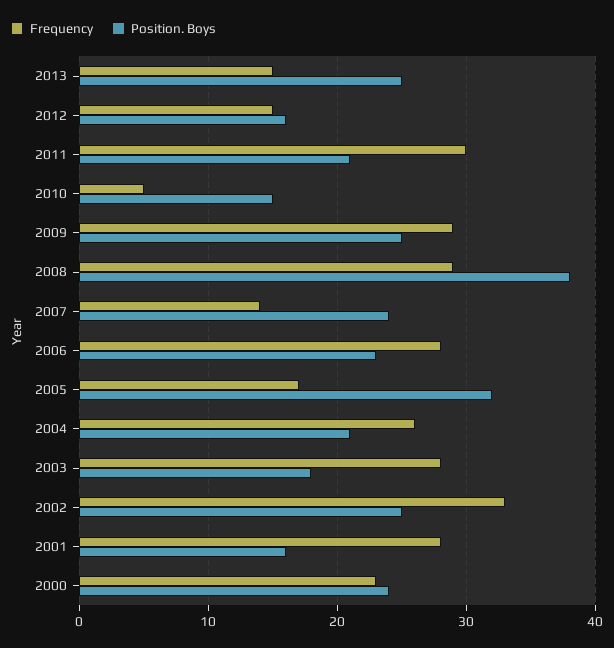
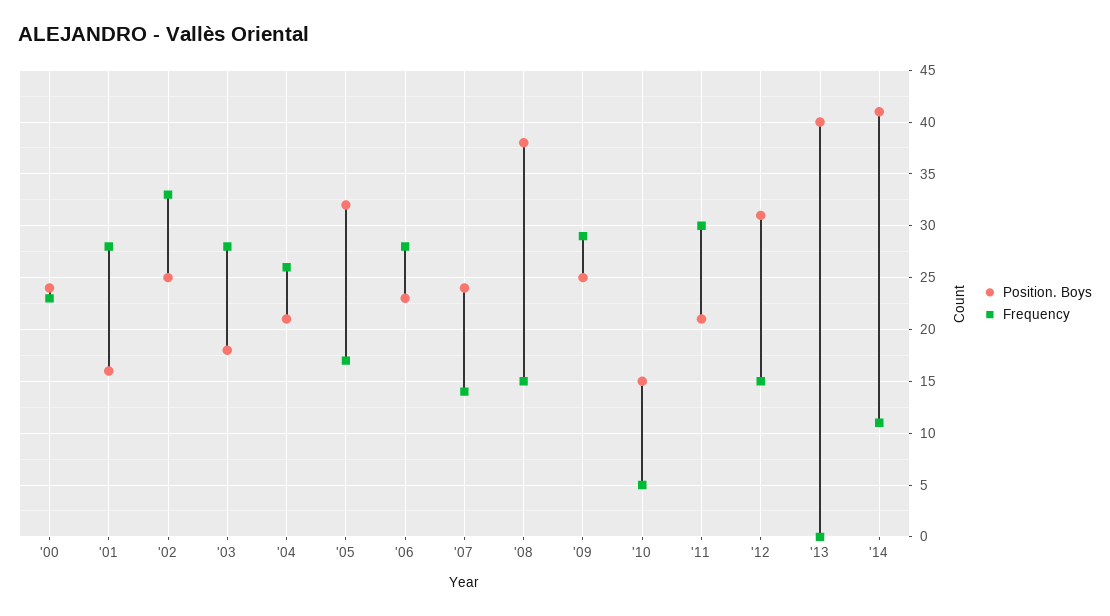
Frequency, 2013: 15 -> 0
Position. Boys, 2013: 25 -> 40
Position. Boys, 2012: 16 -> 31
Frequency, 2008: 29 -> 15
Position. Boys, '14: none -> 41
Frequency, '14: none -> 11

